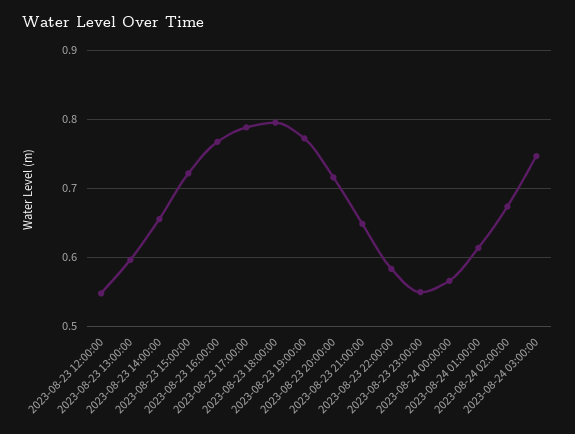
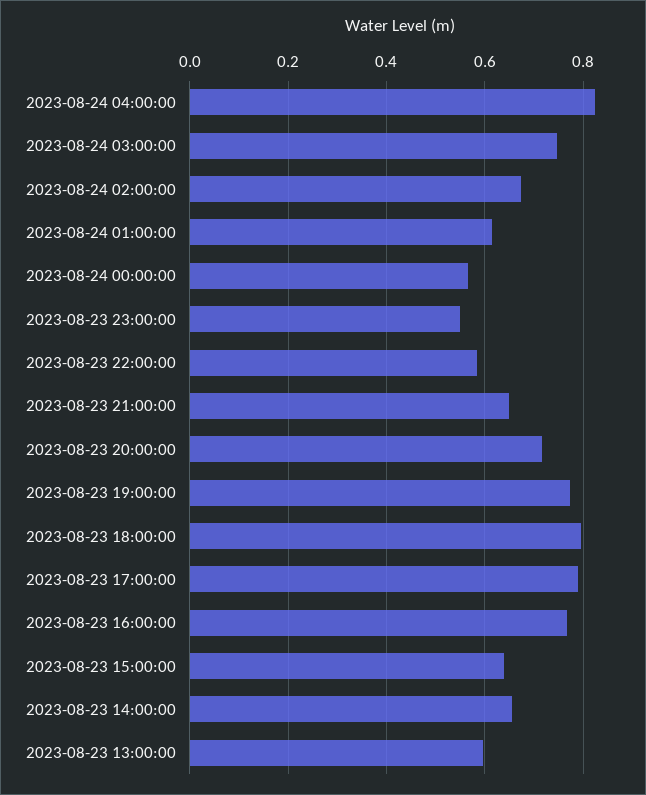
2023-08-23 12:00:00: 0.55 -> none
2023-08-23 15:00:00: 0.72 -> 0.64
2023-08-24 04:00:00: none -> 0.82

